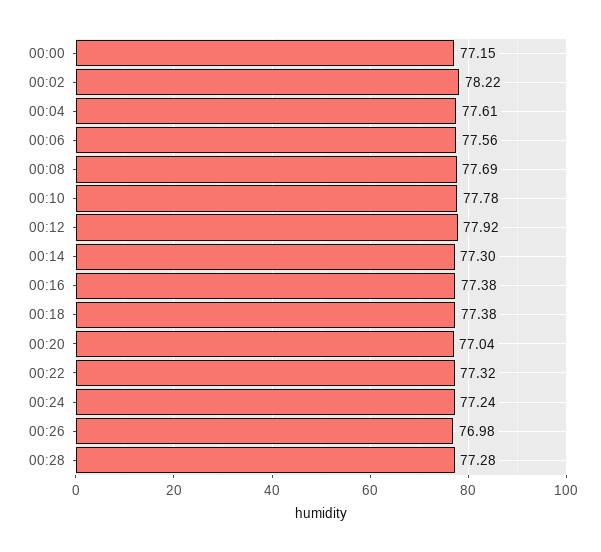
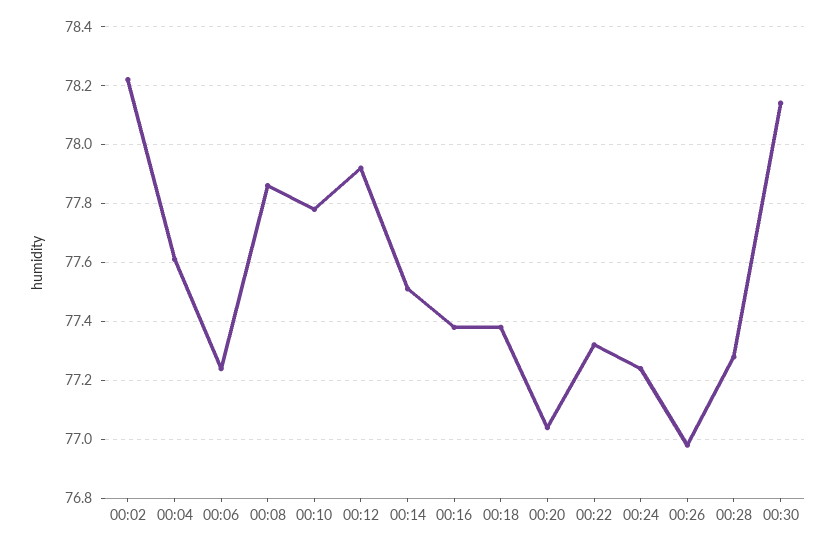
00:00: 77.15 -> none
00:06: 77.56 -> 77.25
00:08: 77.69 -> 77.85
00:14: 77.3 -> 77.5
00:30: none -> 78.15

